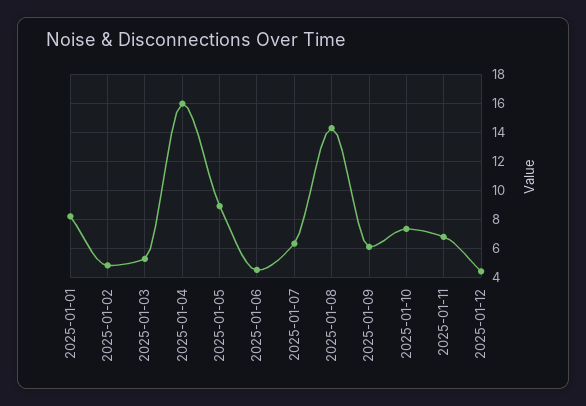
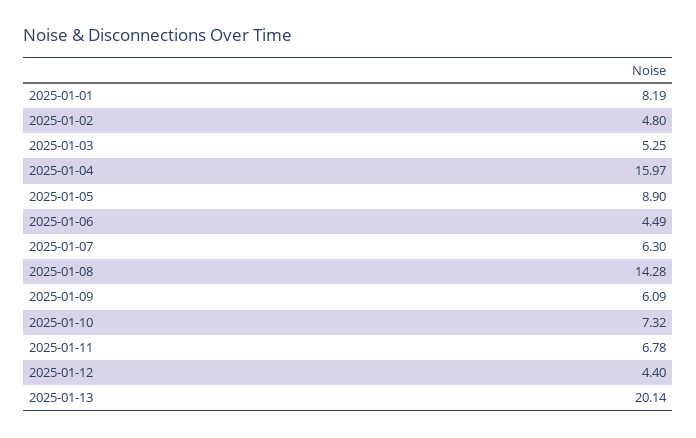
2025-01-13: none -> 20.14

